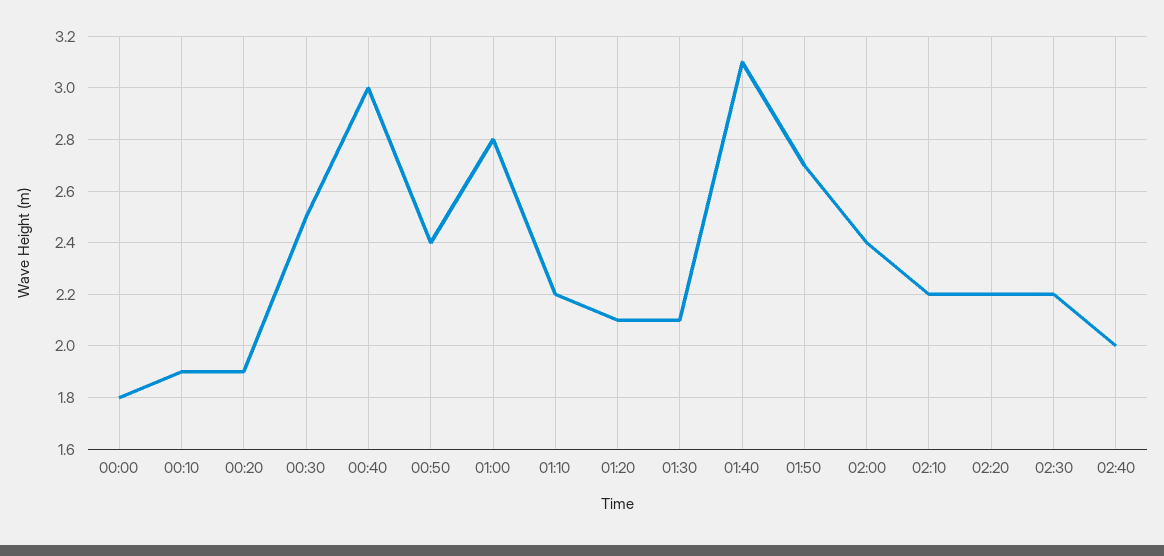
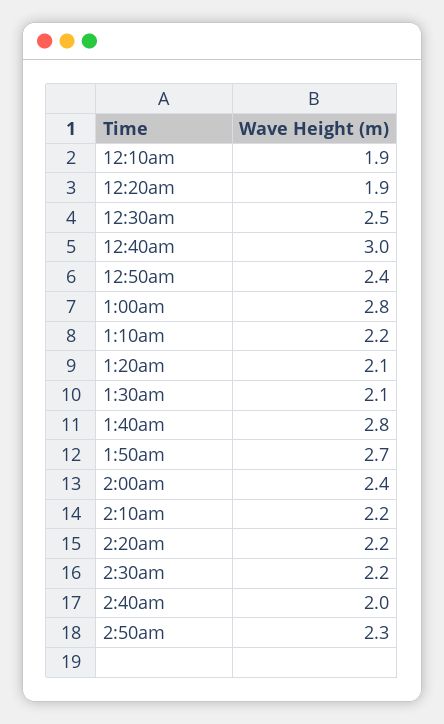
00:00: 1.8 -> none
01:40: 3.1 -> 2.8
2:50am: none -> 2.3

